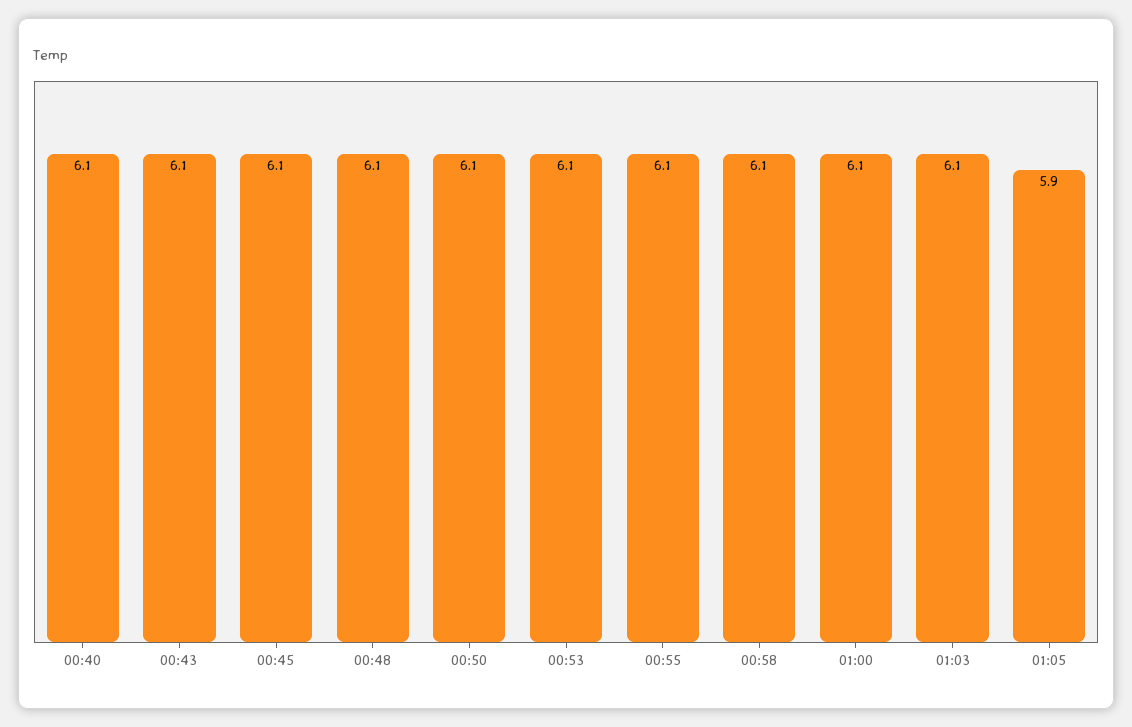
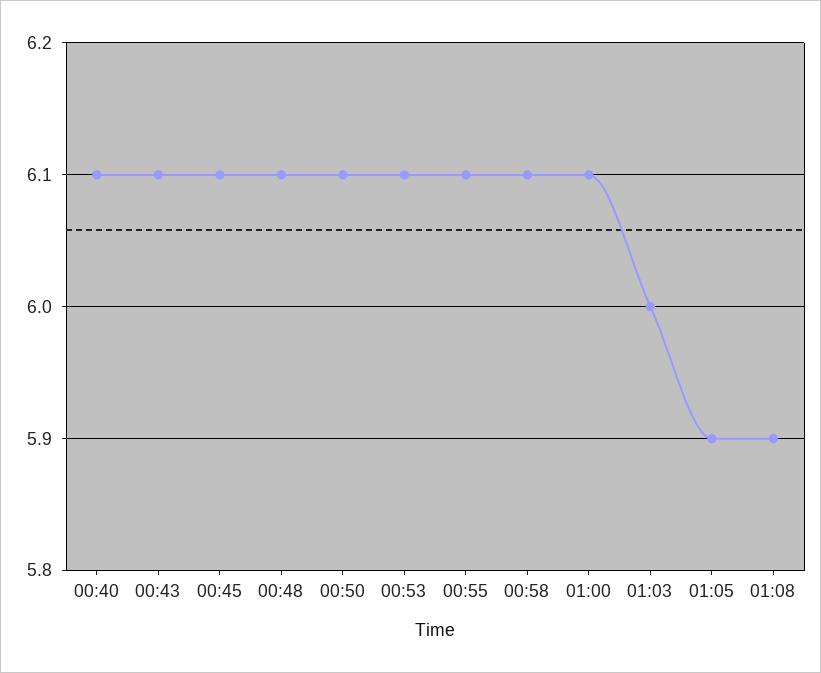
01:03: 6.1 -> 6
01:08: none -> 5.9

